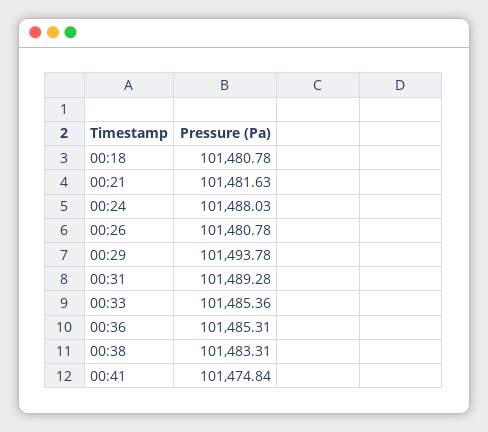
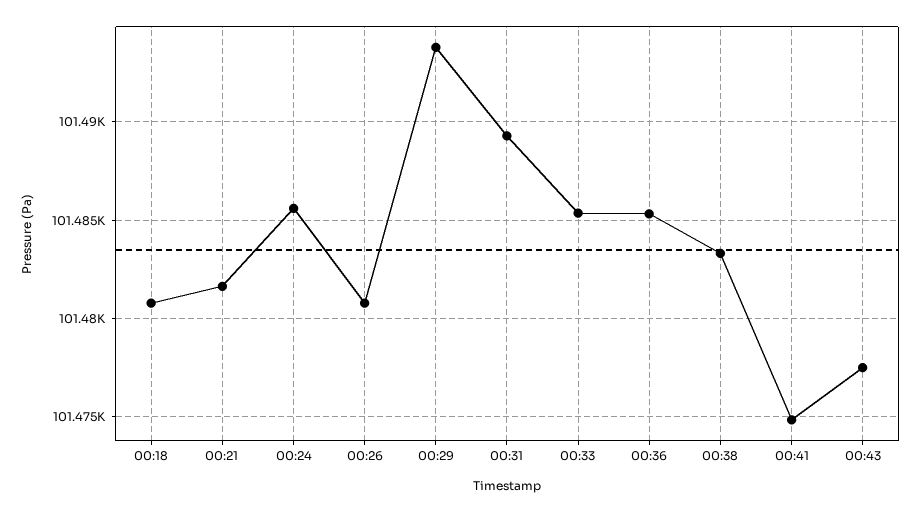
00:24: 101488.03 -> 101485.5
00:43: none -> 101477.5

